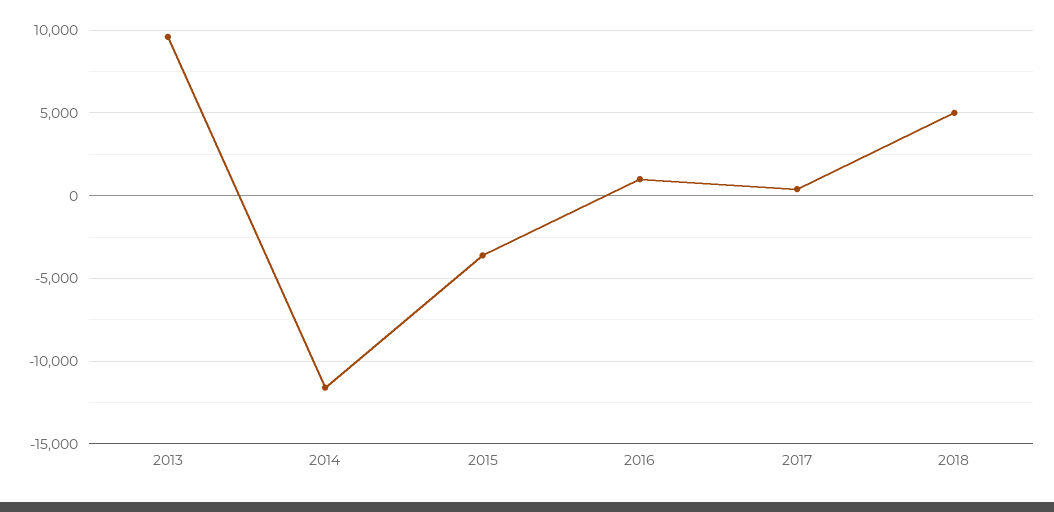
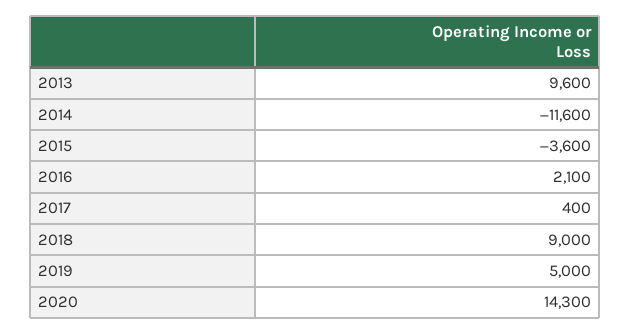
2016: 1000 -> 2100
2018: 5000 -> 9000
2019: none -> 5000
2020: none -> 14300

